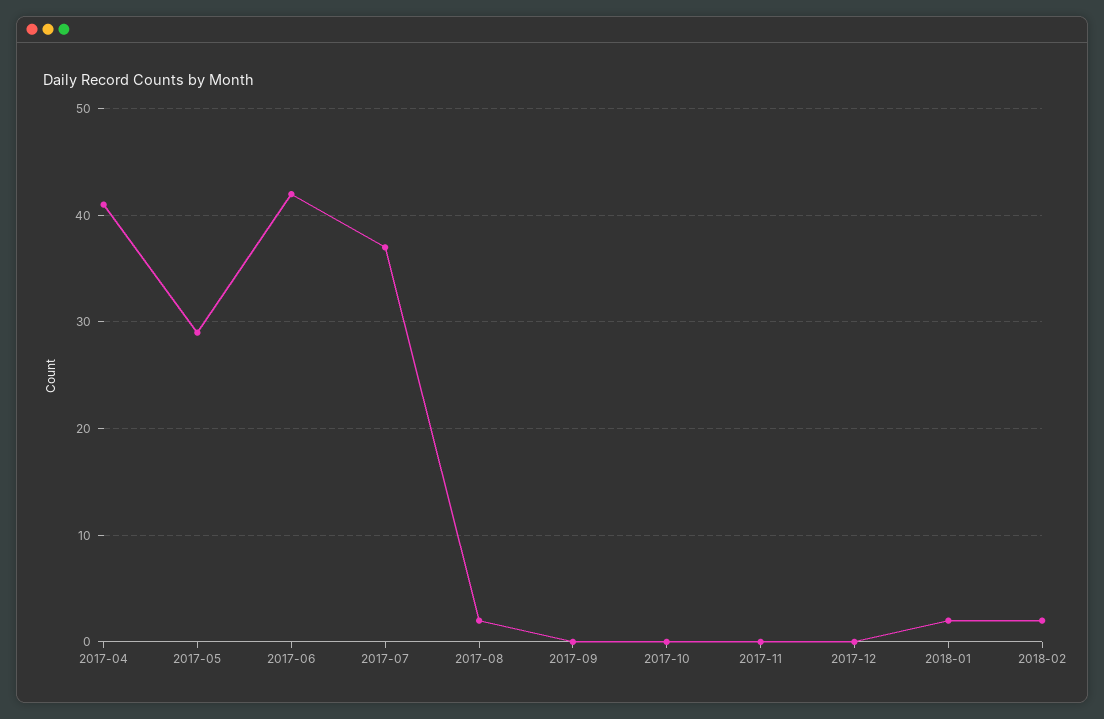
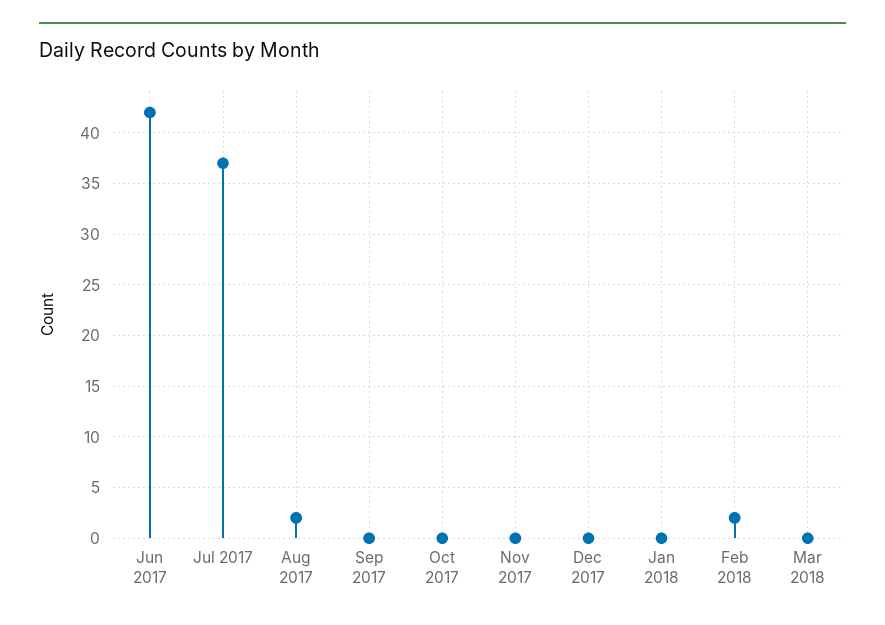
2017-04: 41 -> none
2017-05: 29 -> none
2018-01: 2 -> 0
Mar 2018: none -> 0

